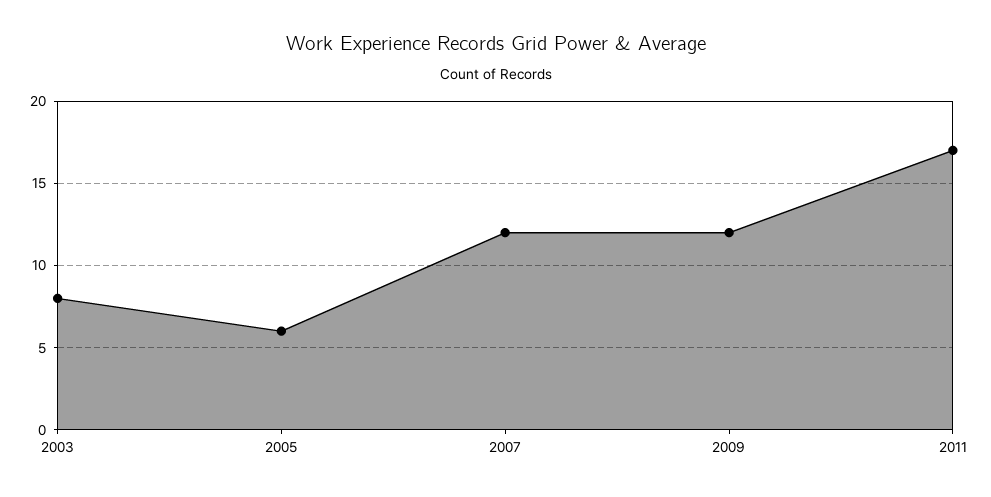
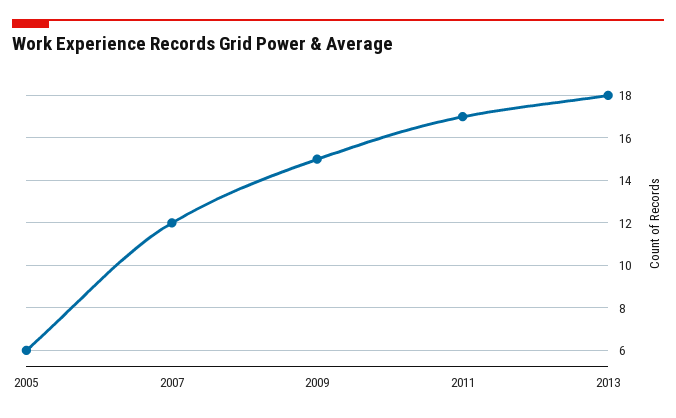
2003: 8 -> none
2009: 12 -> 15
2013: none -> 18

